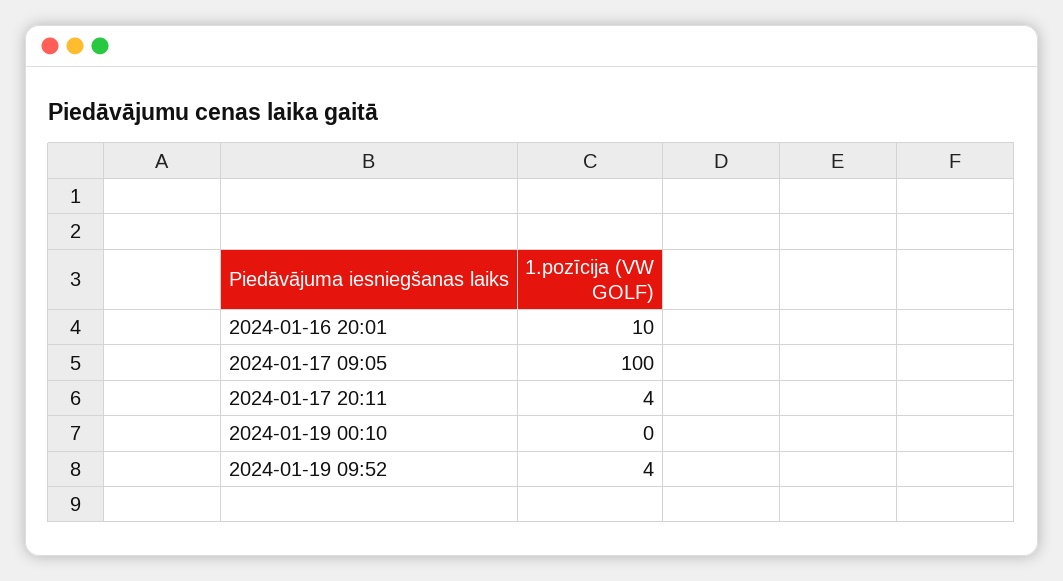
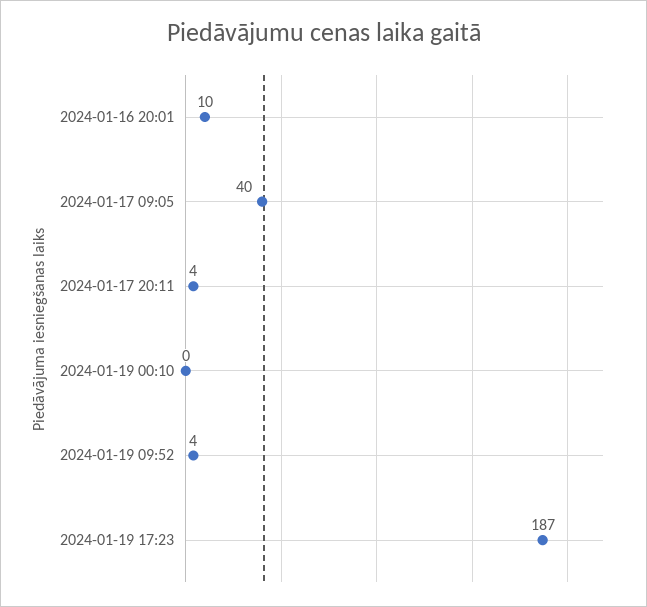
2024-01-17 09:05: 100 -> 40
2024-01-19 17:23: none -> 187

